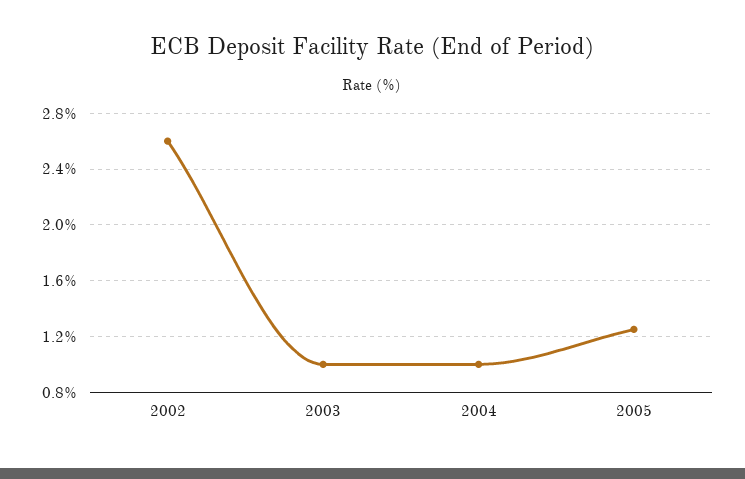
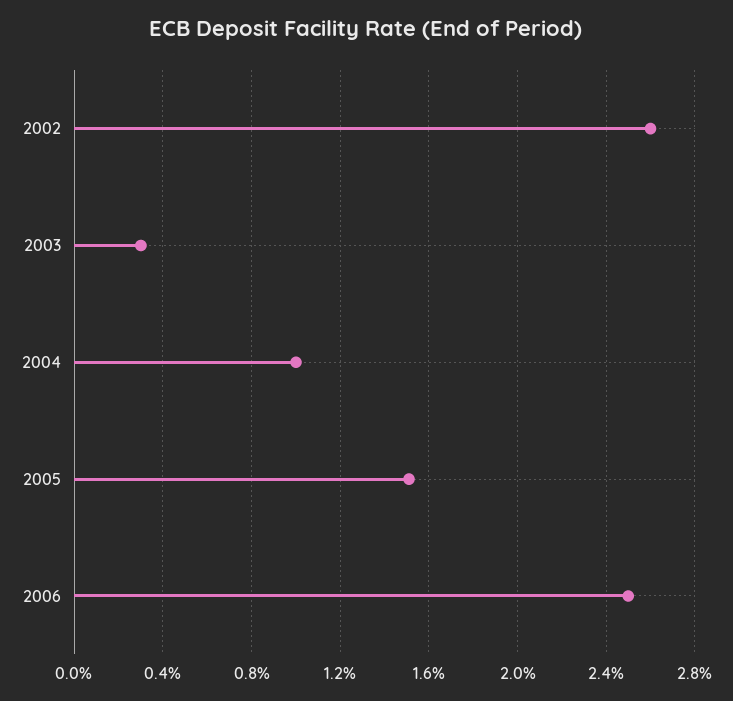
2003: 1 -> 0.3
2005: 1.25 -> 1.5
2006: none -> 2.5

